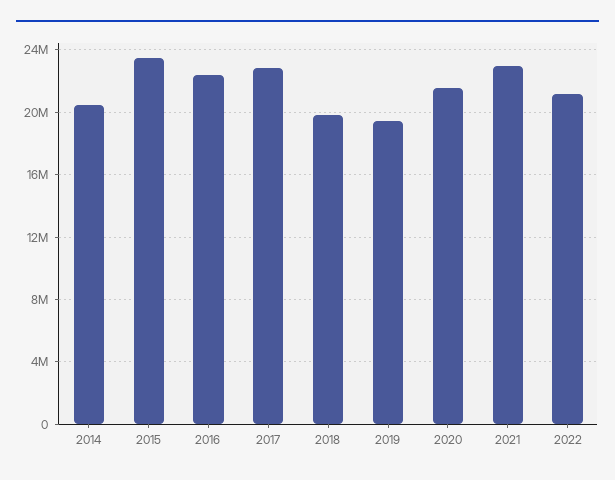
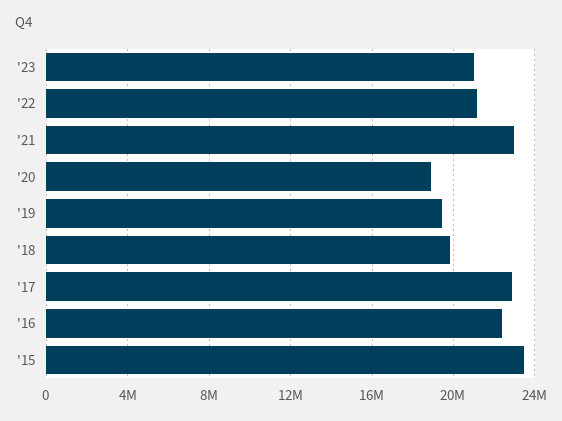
2014: 20500000 -> none
2020: 21500000 -> 19000000
'23: none -> 21000000

